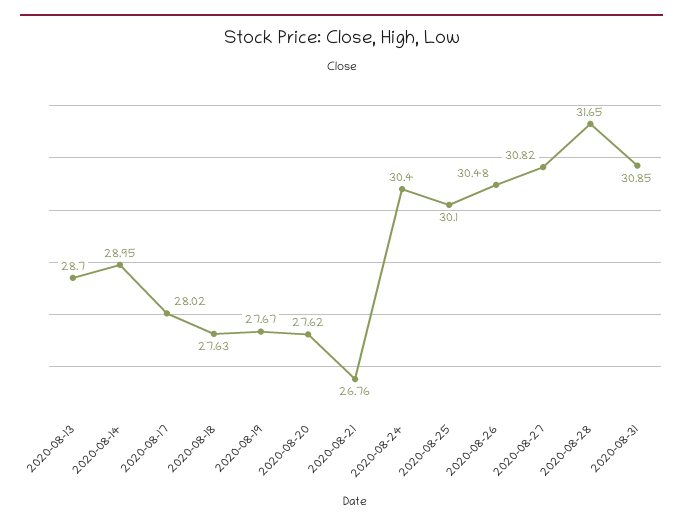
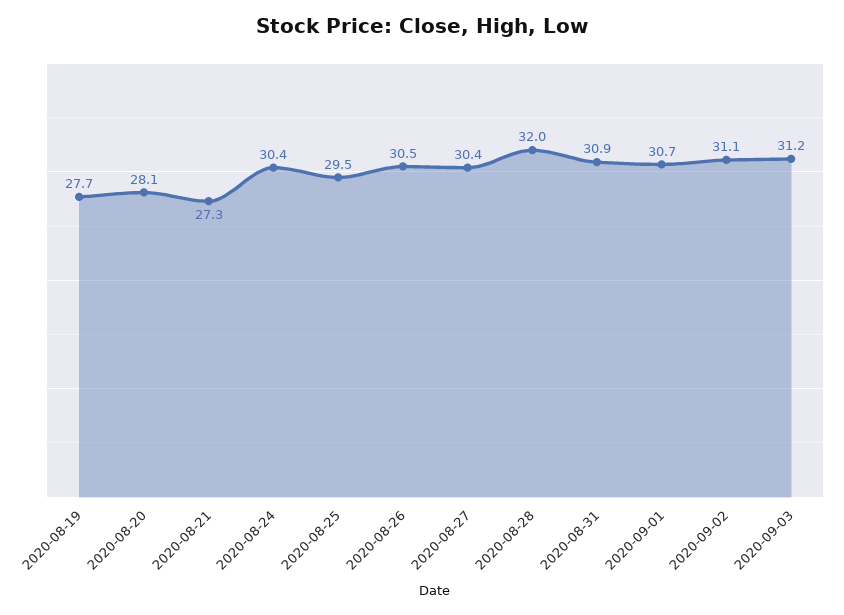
2020-08-13: 28.7 -> none
2020-08-14: 28.95 -> none
2020-08-17: 28.02 -> none
2020-08-18: 27.63 -> none
2020-08-20: 27.62 -> 28.1
2020-08-21: 26.76 -> 27.3
2020-08-25: 30.1 -> 29.5
2020-08-27: 30.82 -> 30.4
2020-08-28: 31.65 -> 32
2020-09-01: none -> 30.7
2020-09-02: none -> 31.1
2020-09-03: none -> 31.2

